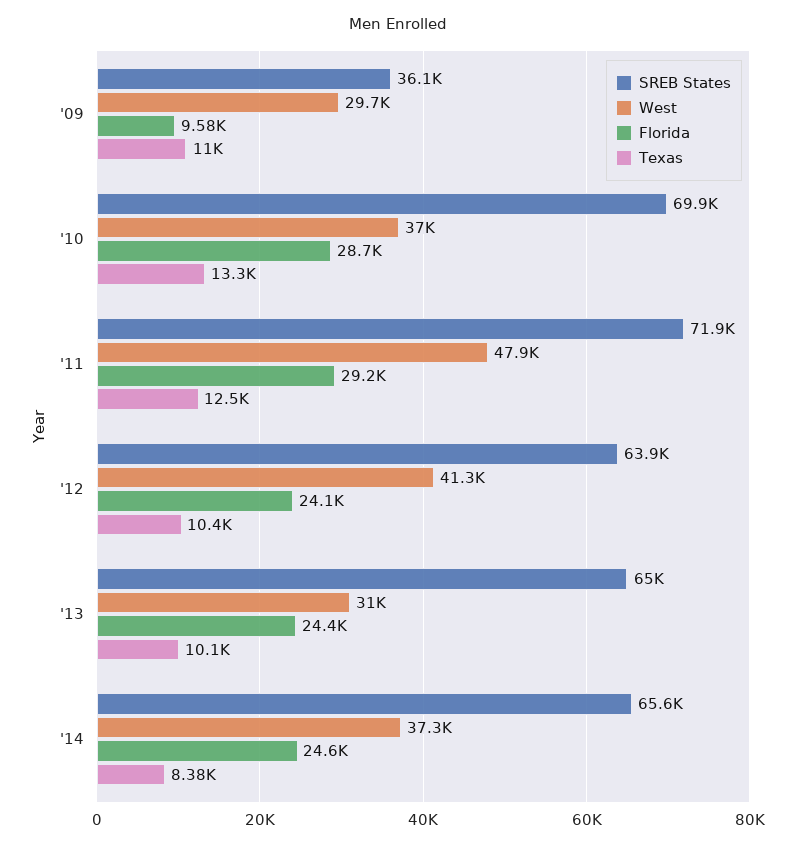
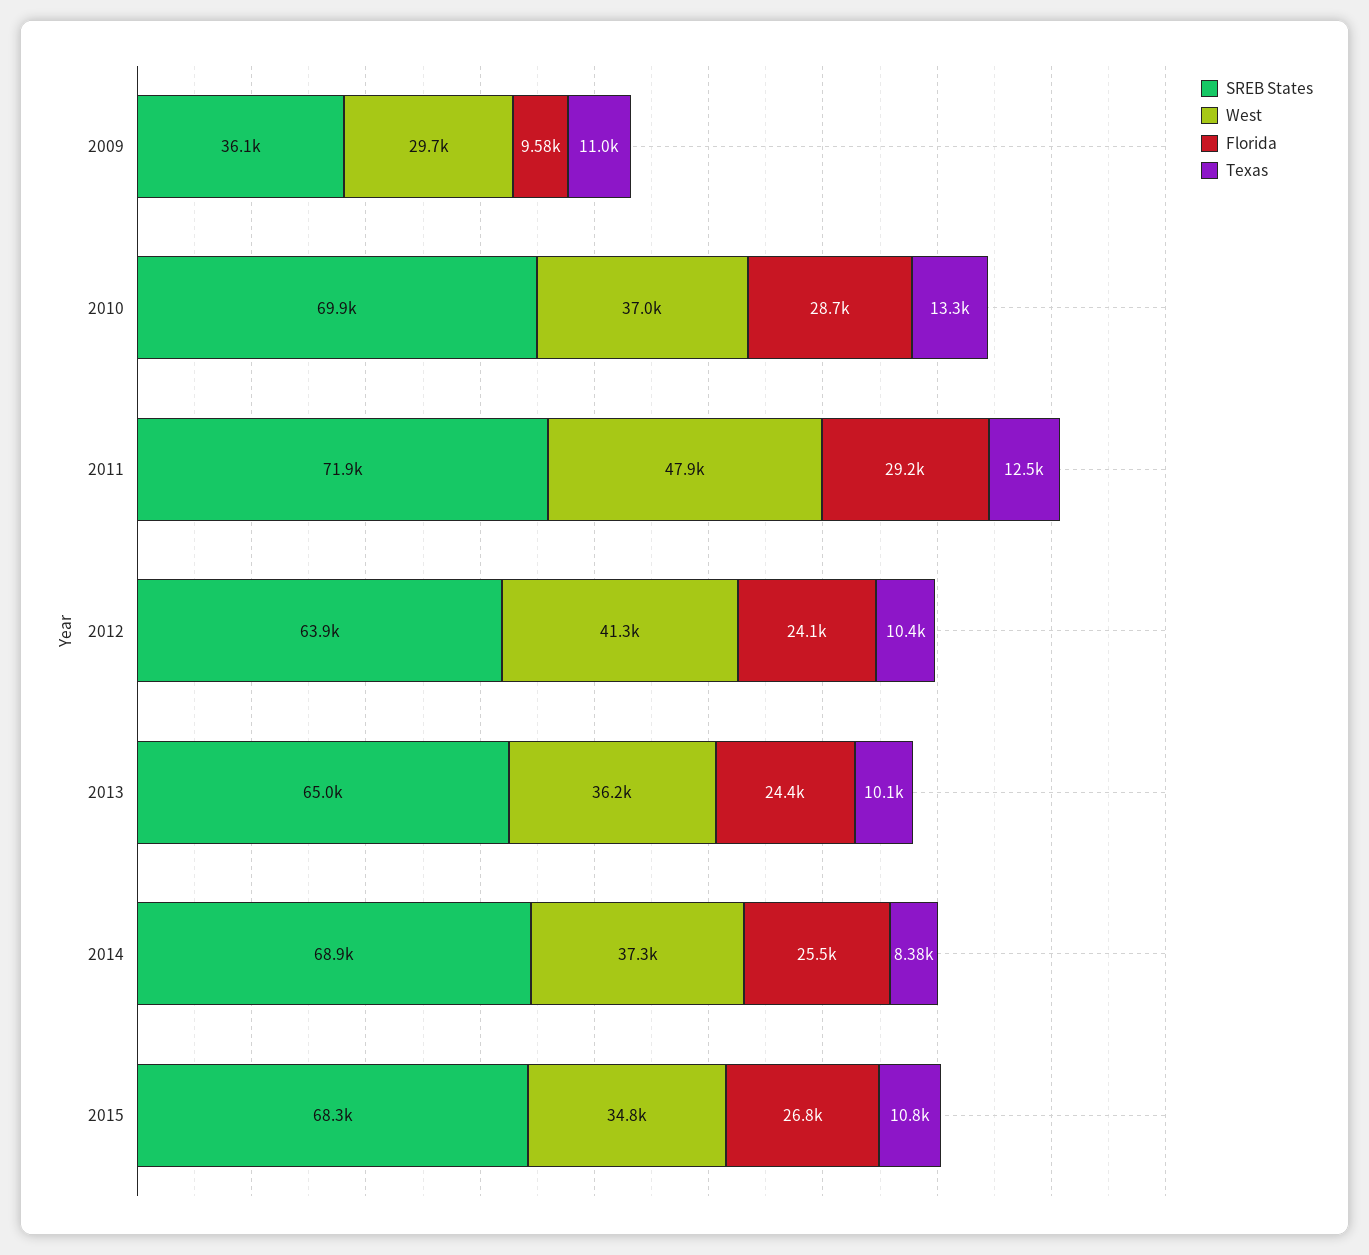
West, '13: 31000 -> 36200
SREB States, '14: 65600 -> 68900
Florida, '14: 24600 -> 25500
SREB States, 2015: none -> 68300
West, 2015: none -> 34800
Florida, 2015: none -> 26800
Texas, 2015: none -> 10800

